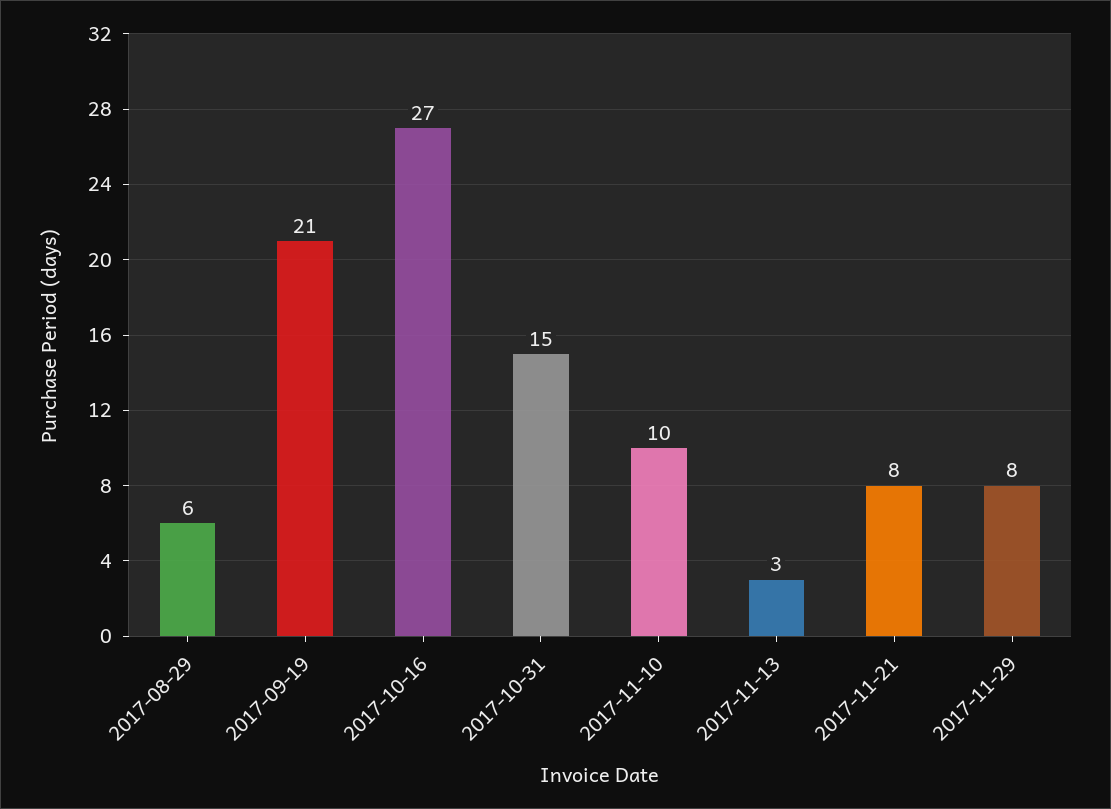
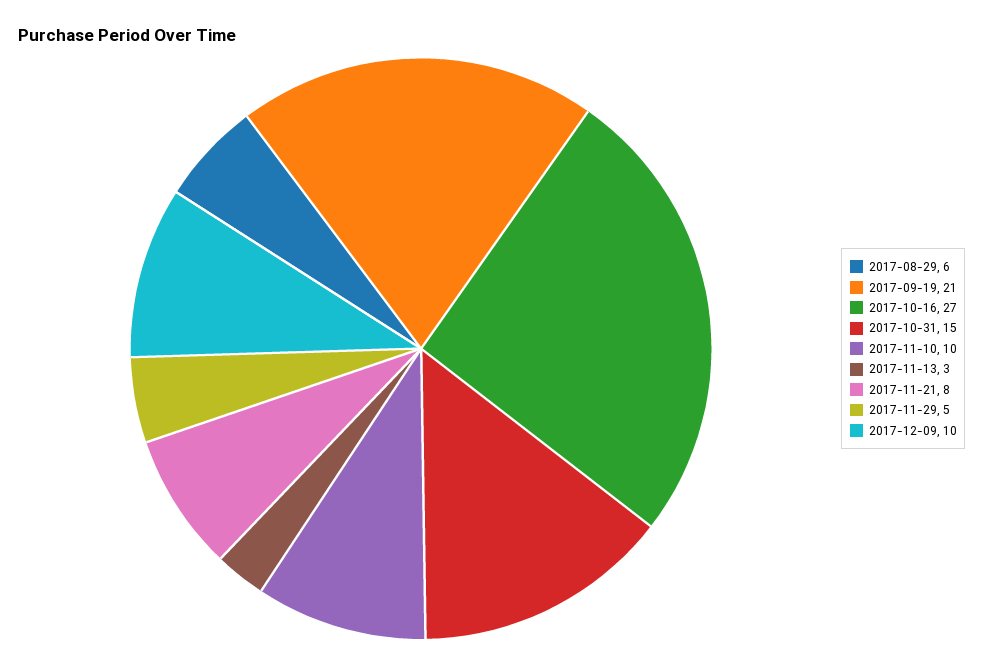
2017-11-29: 8 -> 5
2017-12-09: none -> 10

